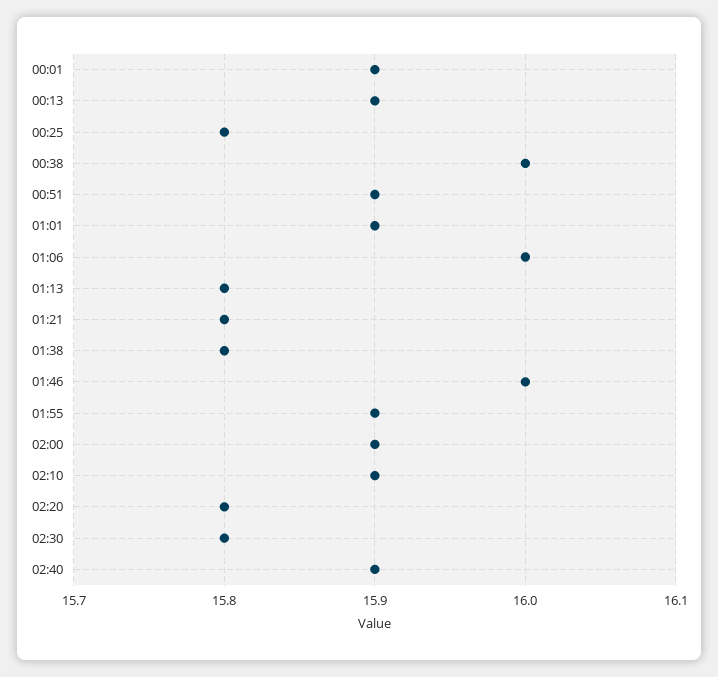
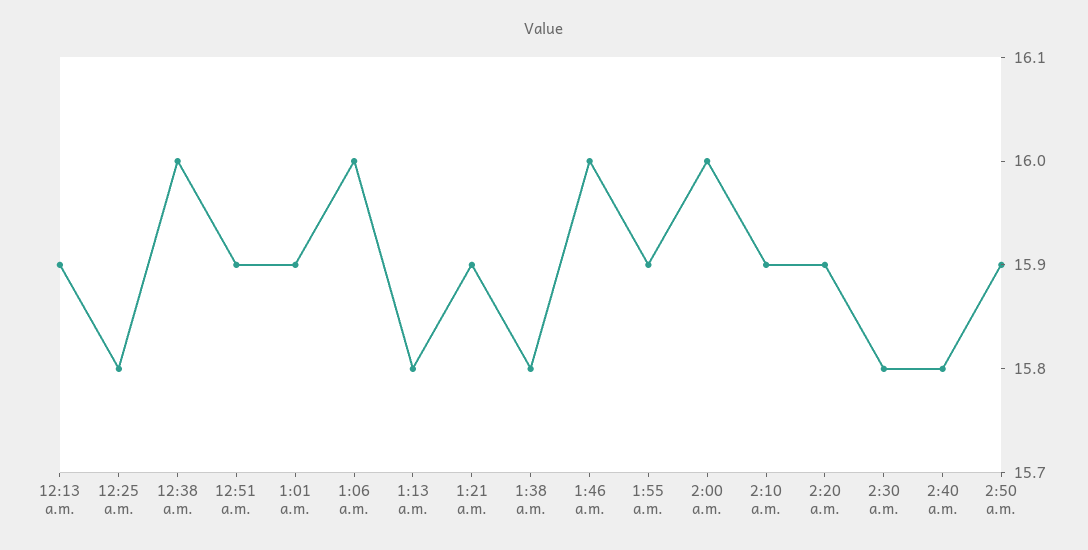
00:01: 15.9 -> none
01:21: 15.8 -> 15.9
02:00: 15.9 -> 16
02:20: 15.8 -> 15.9
02:40: 15.9 -> 15.8
2:50 a.m.: none -> 15.9

